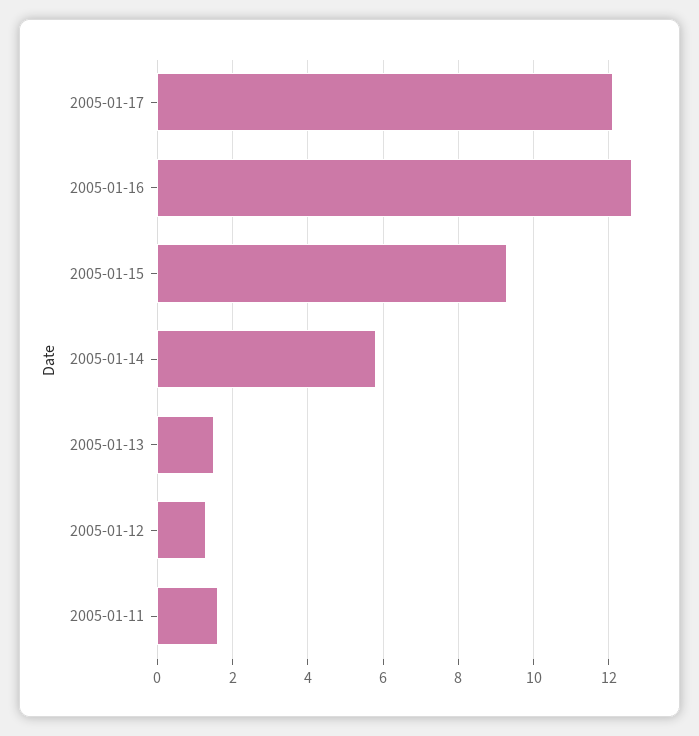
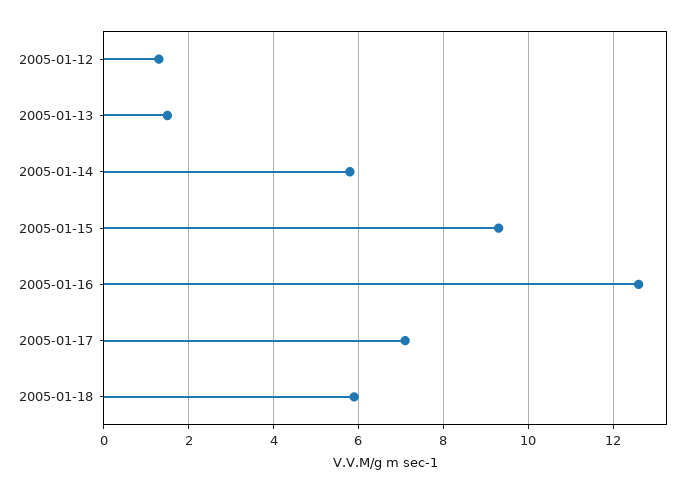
2005-01-17: 12 -> 7
2005-01-11: 1.5 -> none
2005-01-18: none -> 6

